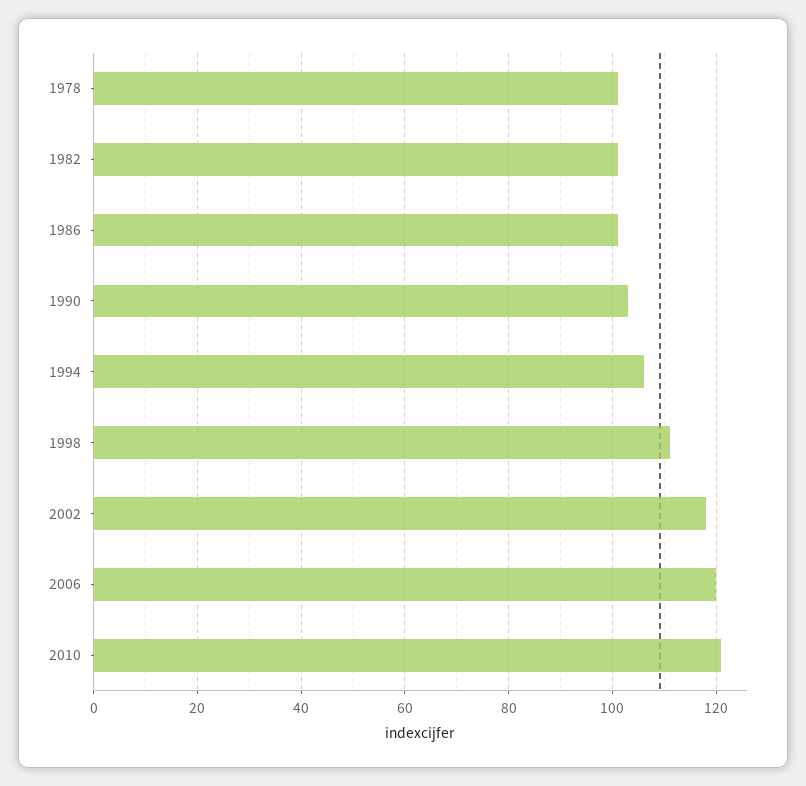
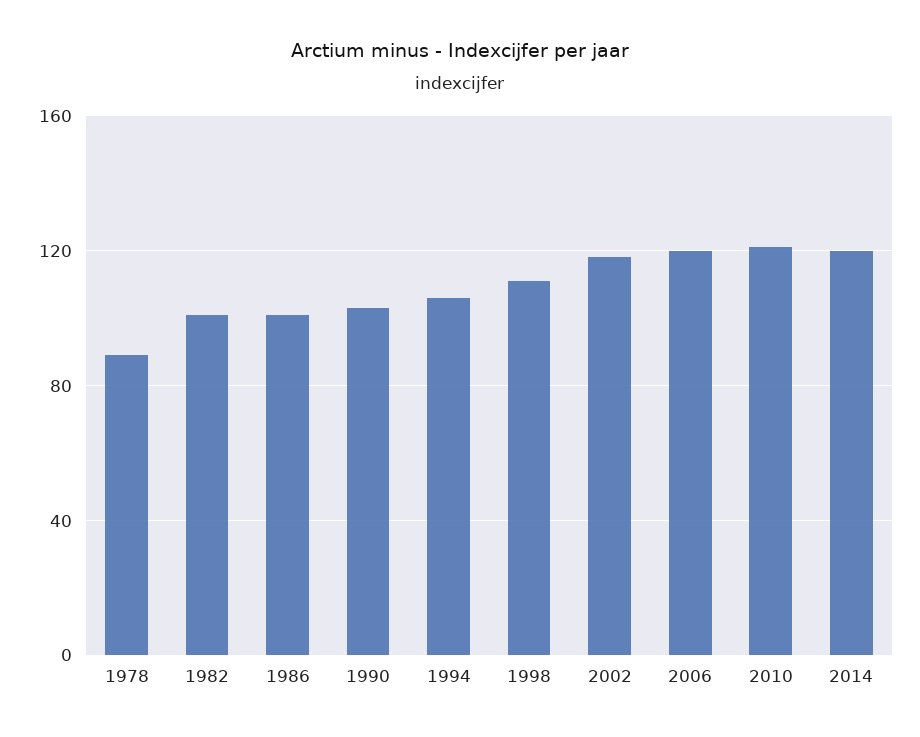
1978: 100 -> 90
2014: none -> 120

